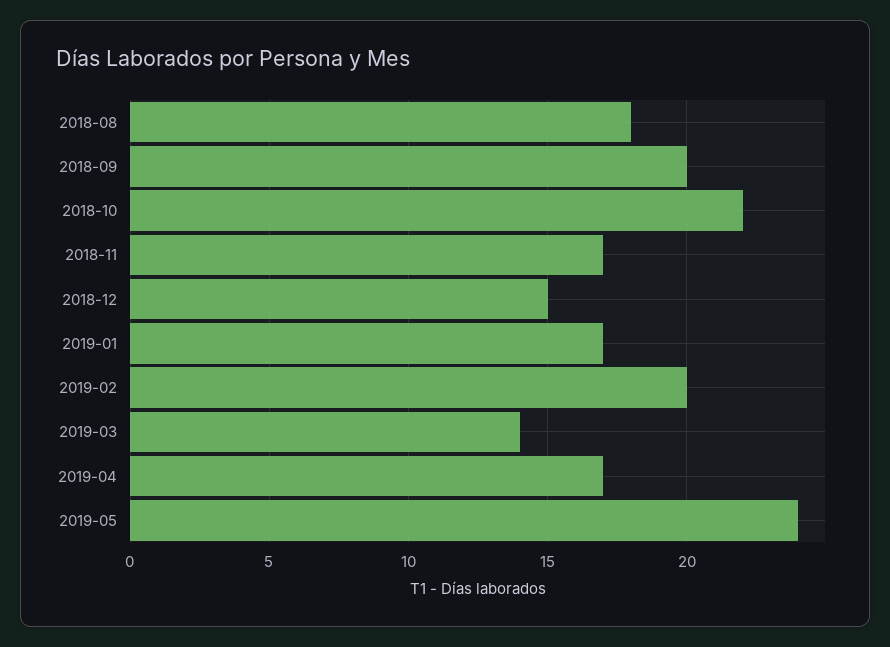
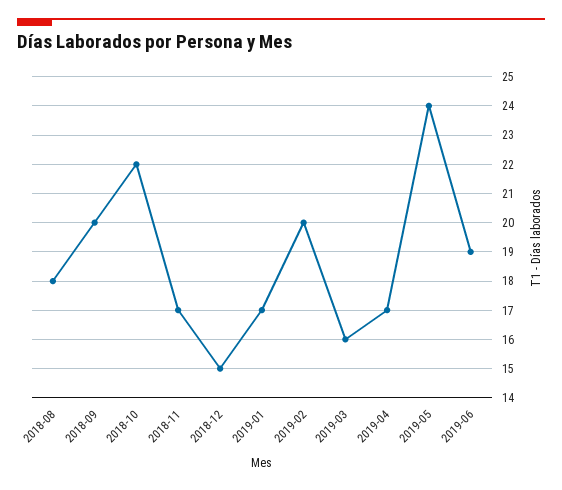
2019-03: 14 -> 16
2019-06: none -> 19

